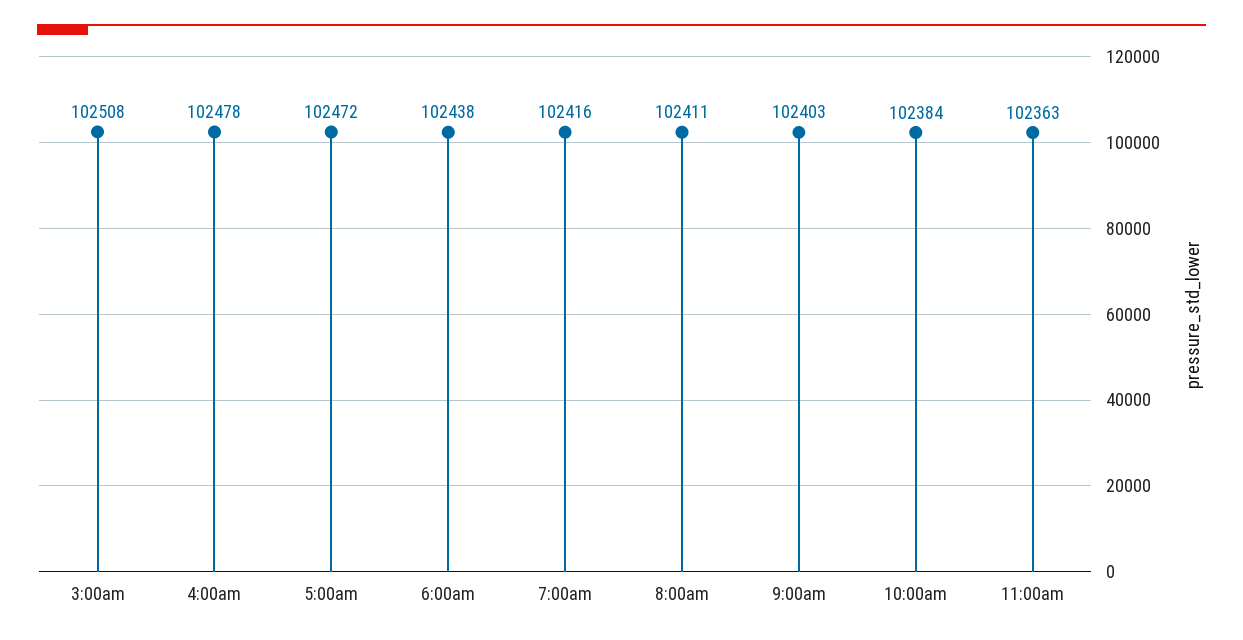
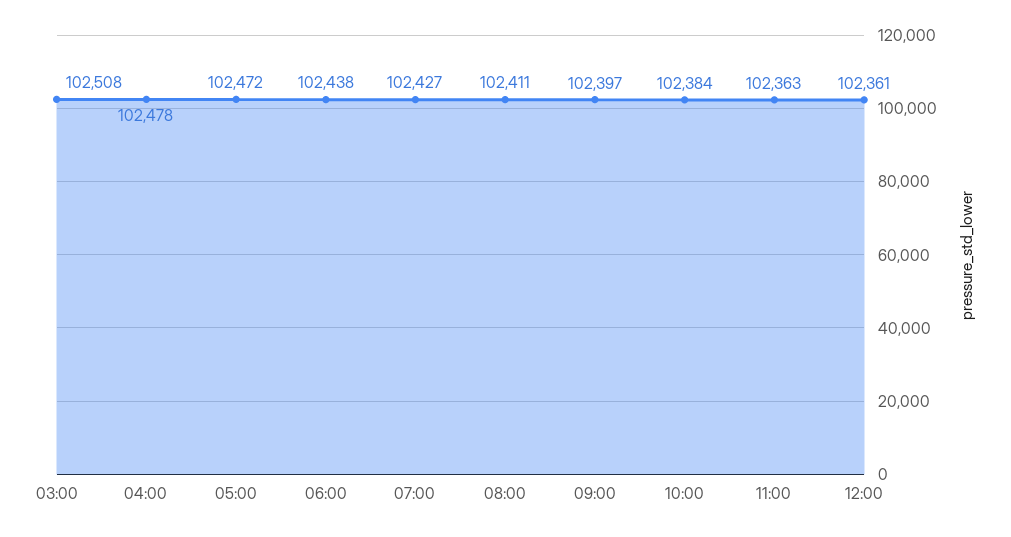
7:00am: 102416 -> 102427
9:00am: 102403 -> 102397
12:00: none -> 102361

